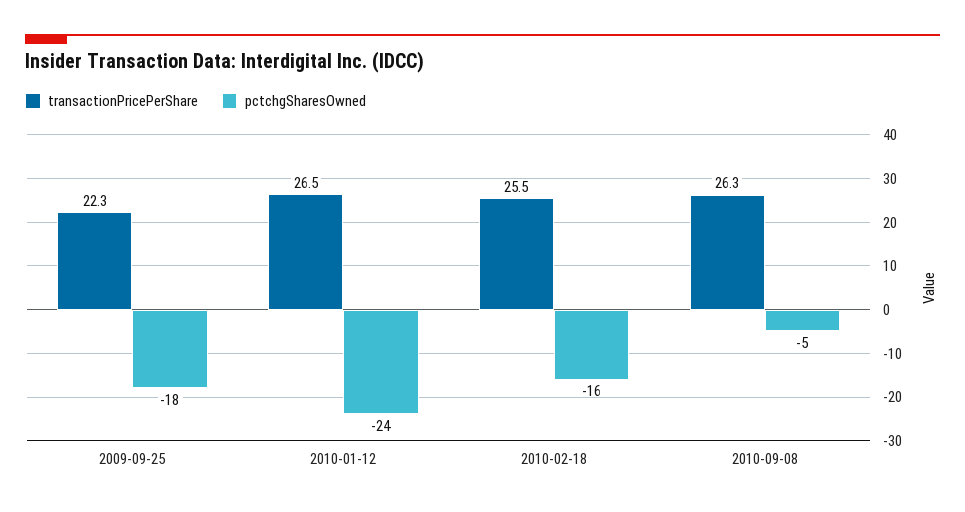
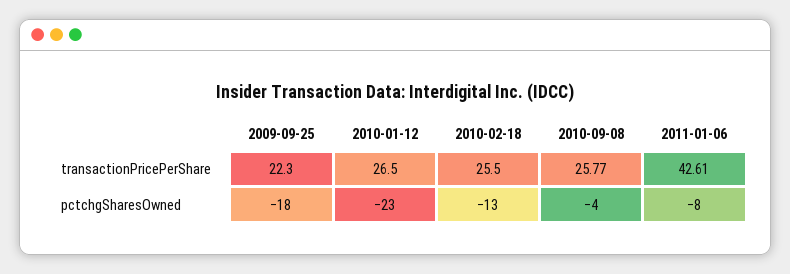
pctchgSharesOwned, 2010-01-12: -24 -> -23
pctchgSharesOwned, 2010-02-18: -16 -> -13
transactionPricePerShare, 2010-09-08: 26.3 -> 25.77
pctchgSharesOwned, 2010-09-08: -5 -> -4
transactionPricePerShare, 2011-01-06: none -> 42.61
pctchgSharesOwned, 2011-01-06: none -> -8

